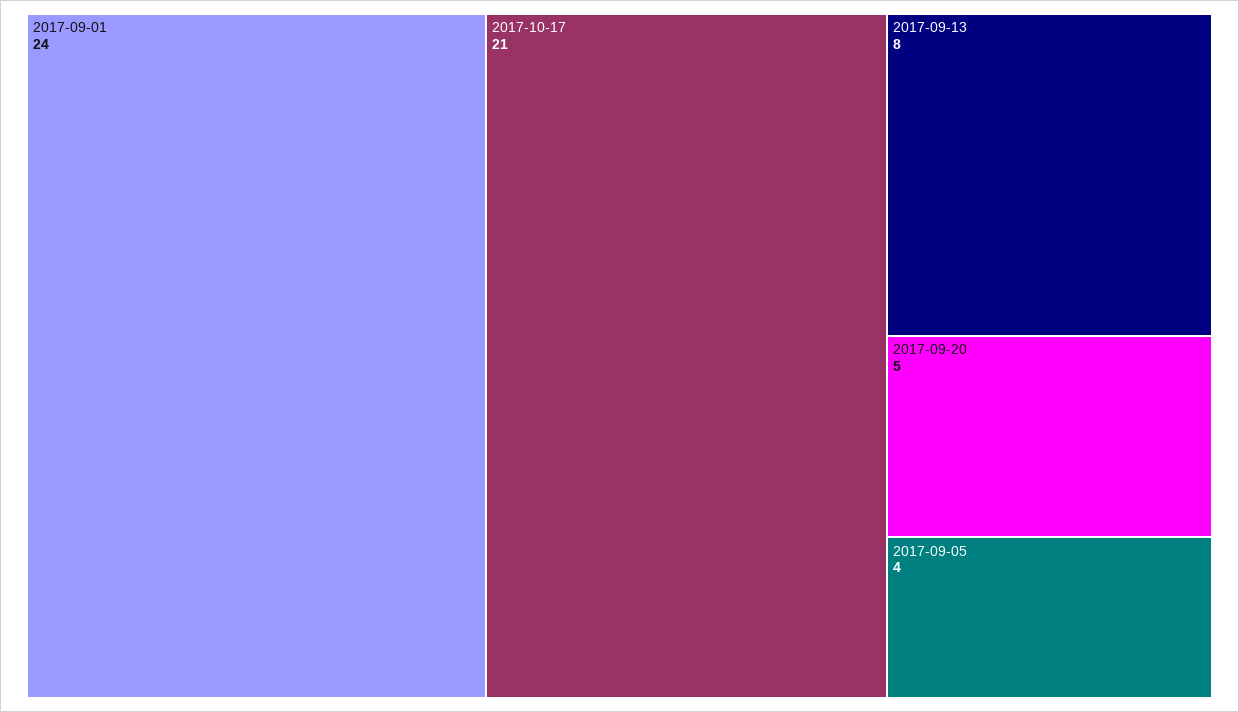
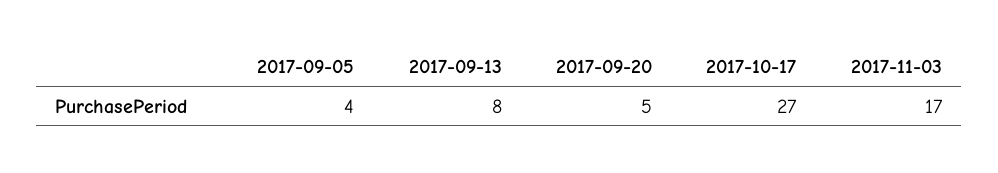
2017-09-01: 24 -> none
2017-10-17: 21 -> 27
2017-11-03: none -> 17

